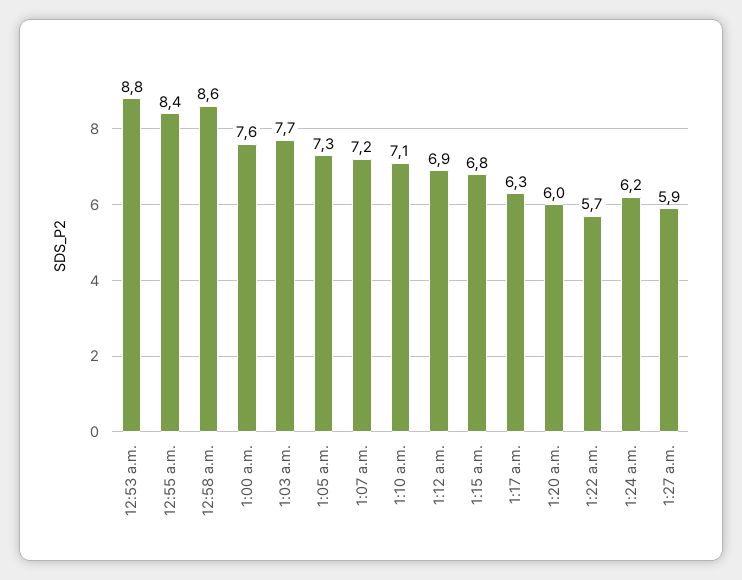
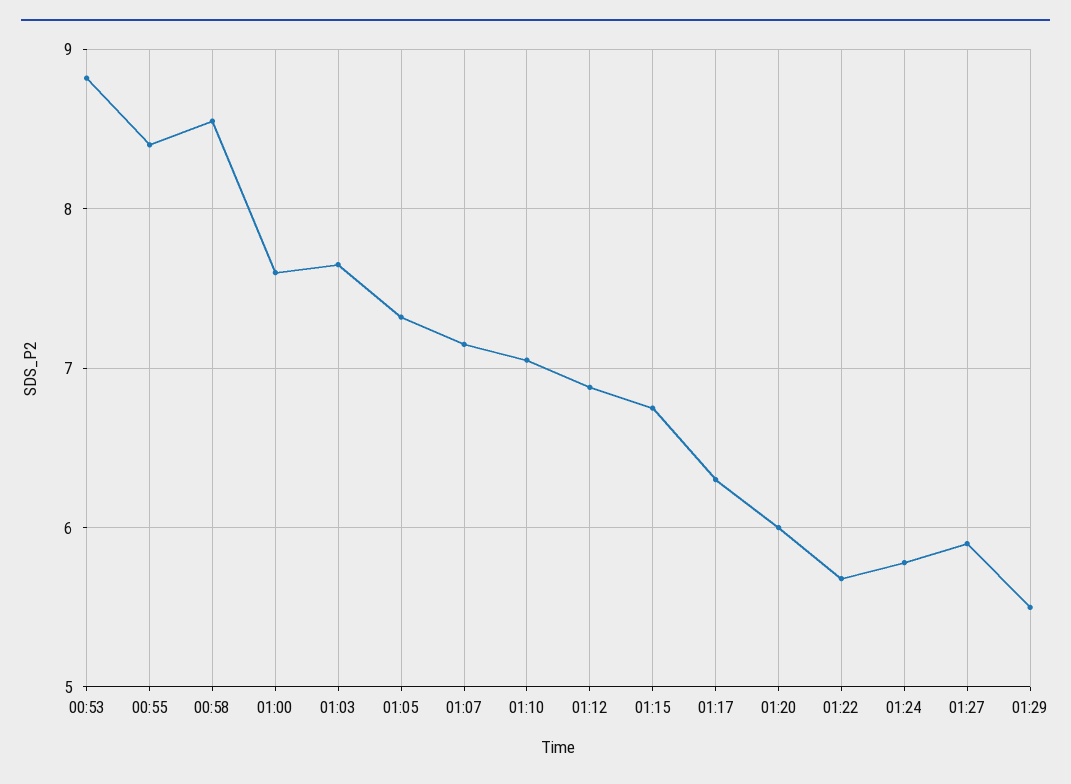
1:24 a.m.: 6.2 -> 5.8
01:29: none -> 5.5

